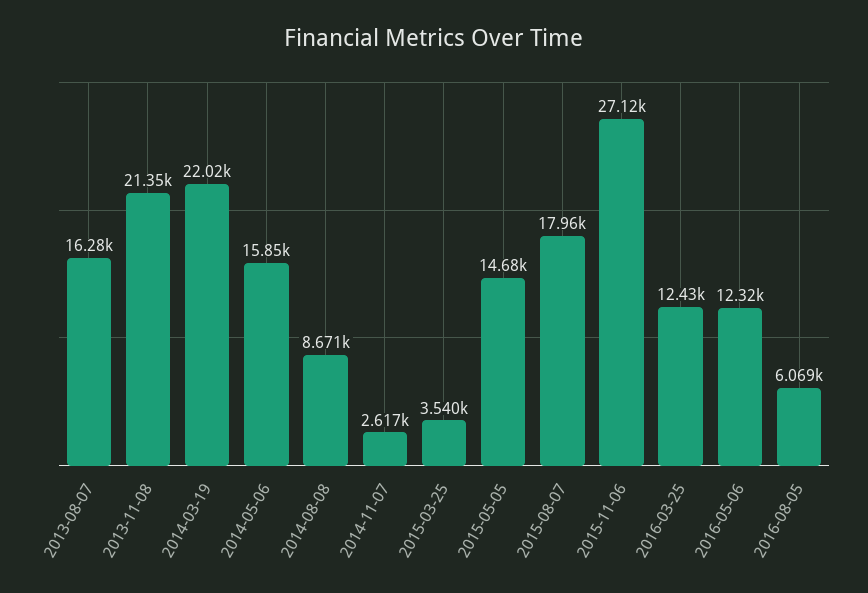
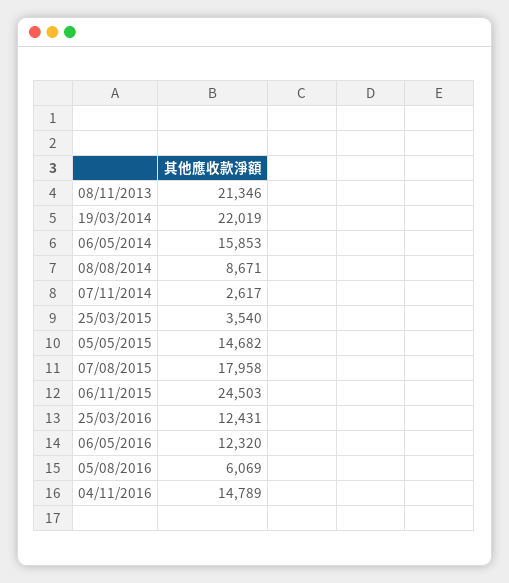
2013-08-07: 16280 -> none
2015-11-06: 27120 -> 24503
04/11/2016: none -> 14789

